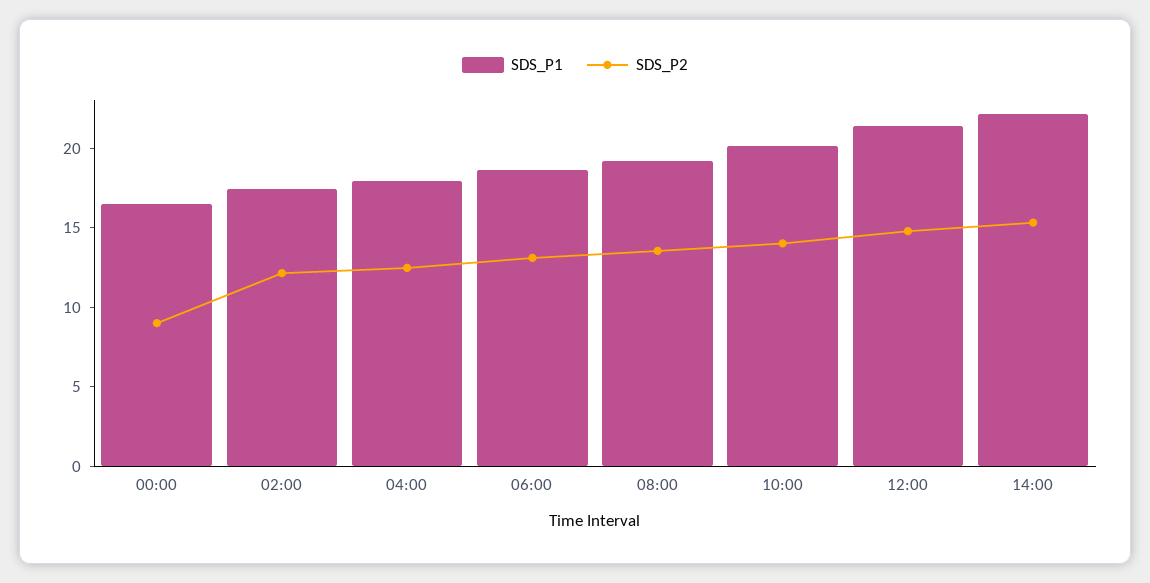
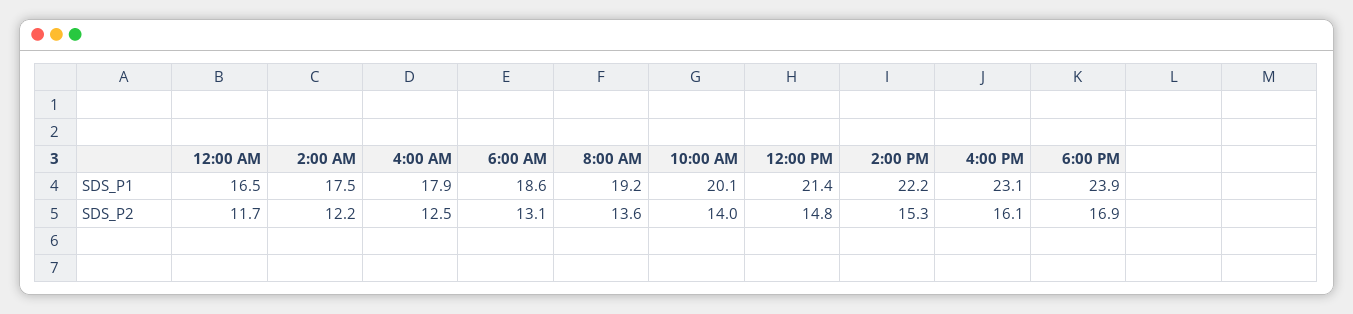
SDS_P2, 00:00: 9 -> 11.7
SDS_P1, 4:00 PM: none -> 23.1
SDS_P1, 6:00 PM: none -> 23.9
SDS_P2, 4:00 PM: none -> 16.1
SDS_P2, 6:00 PM: none -> 16.9

